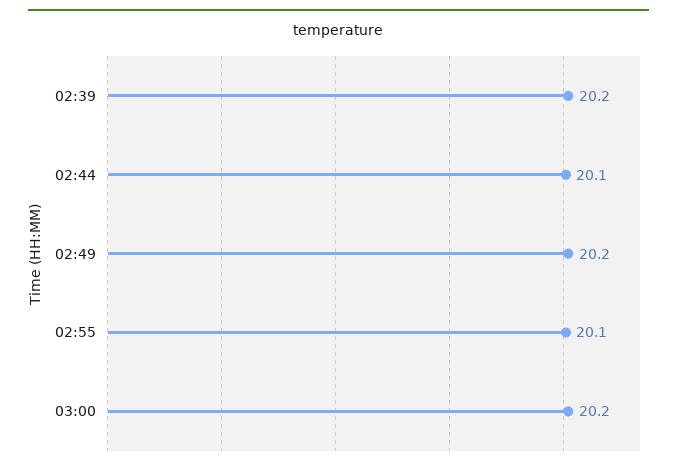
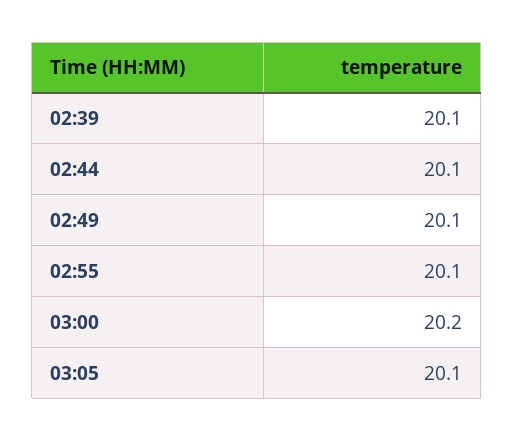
02:39: 20.2 -> 20.1
02:49: 20.2 -> 20.1
03:05: none -> 20.1

